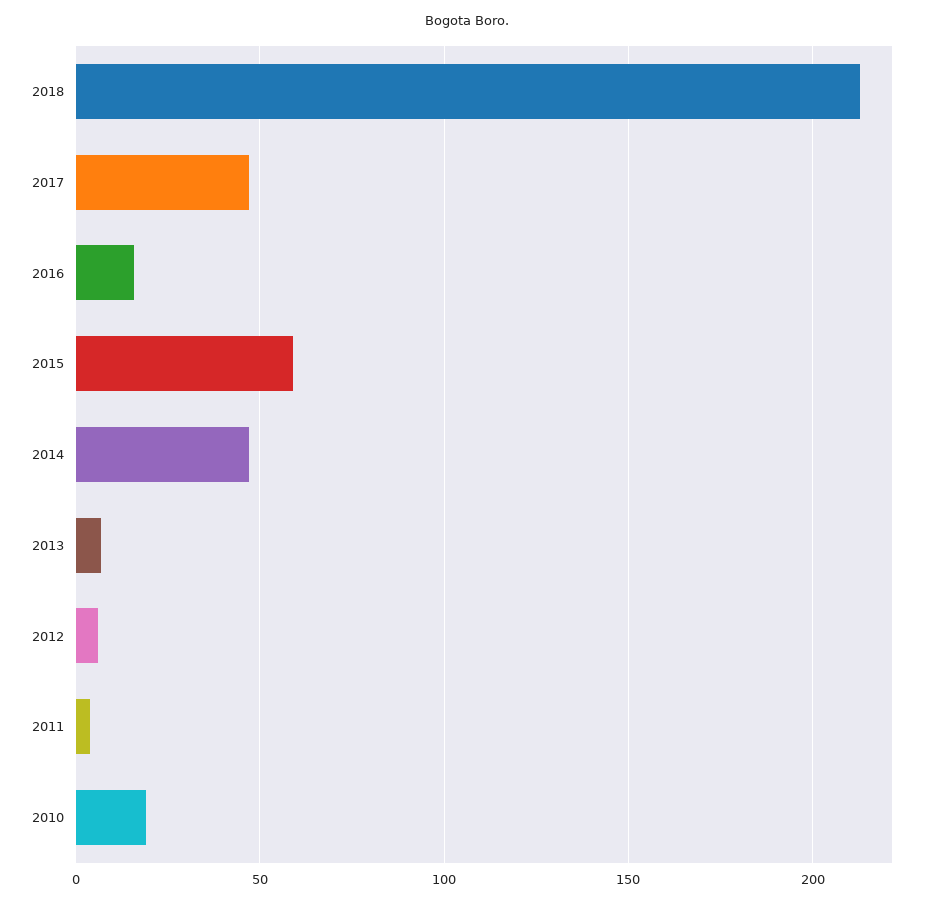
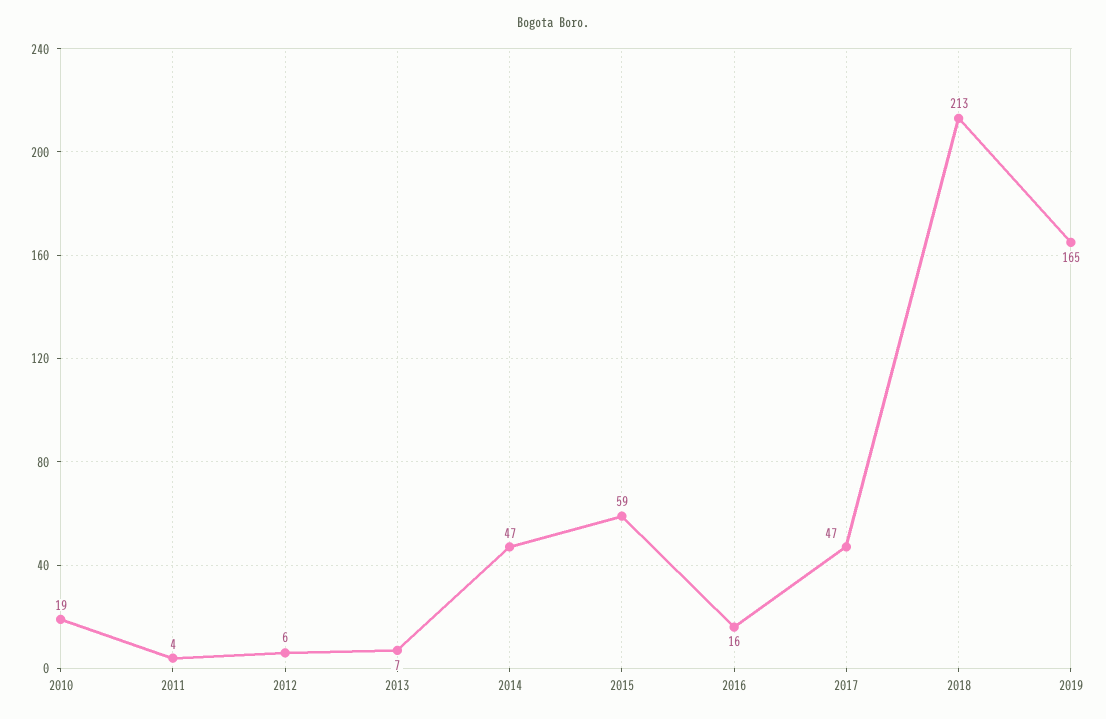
2019: none -> 165

